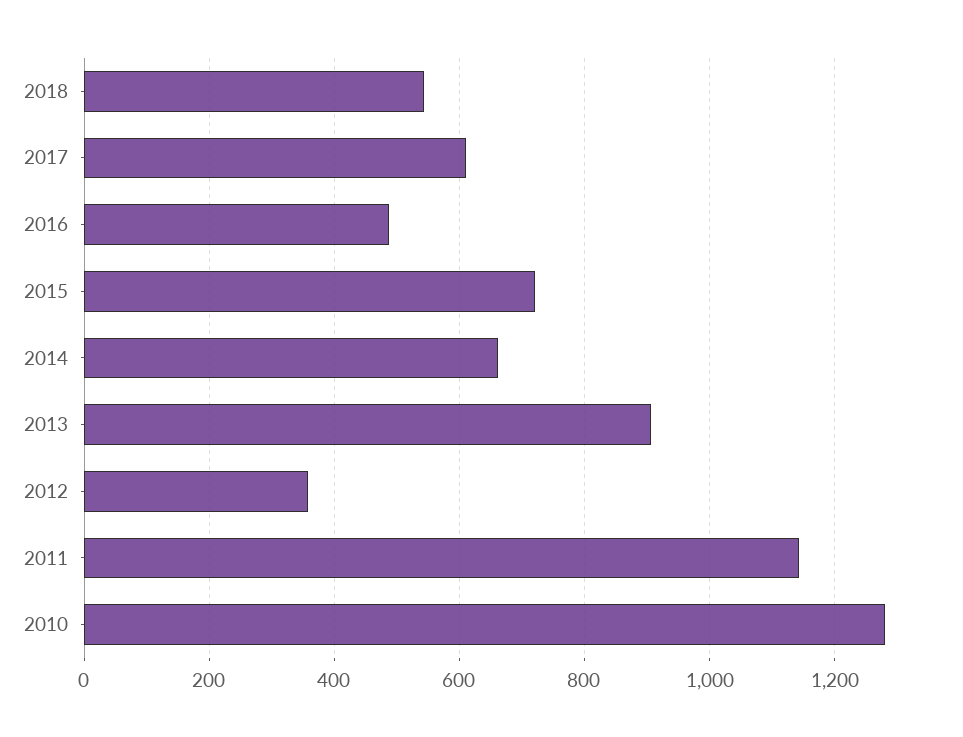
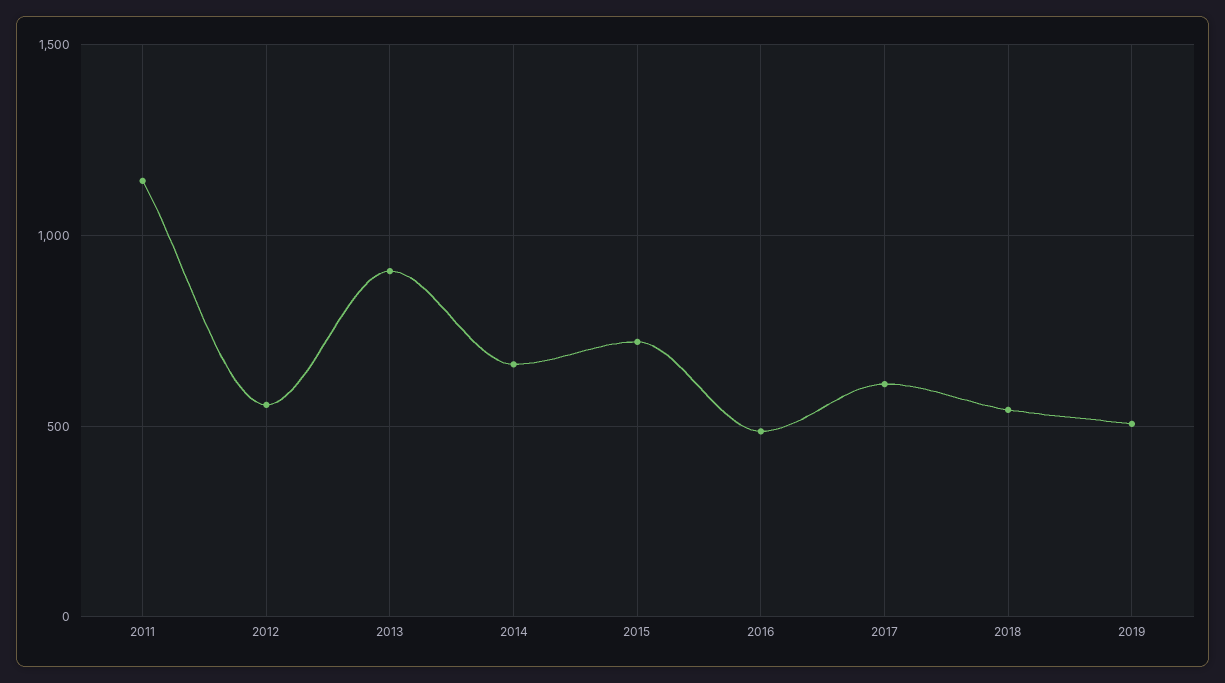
2012: 360 -> 550
2010: 1280 -> none
2019: none -> 500

